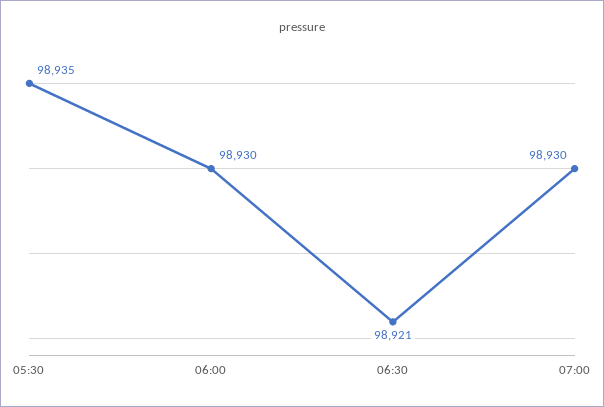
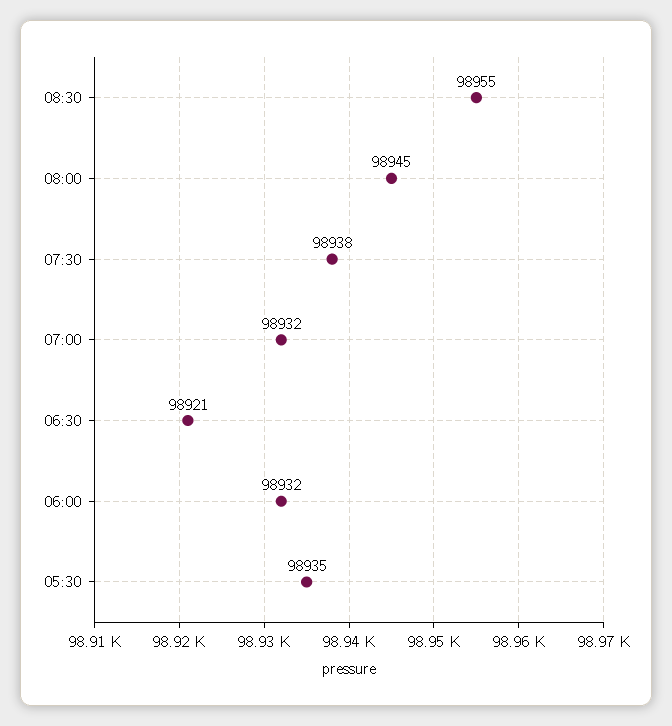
06:00: 98930 -> 98932
07:00: 98930 -> 98932
08:30: none -> 98955
08:00: none -> 98945
07:30: none -> 98938

